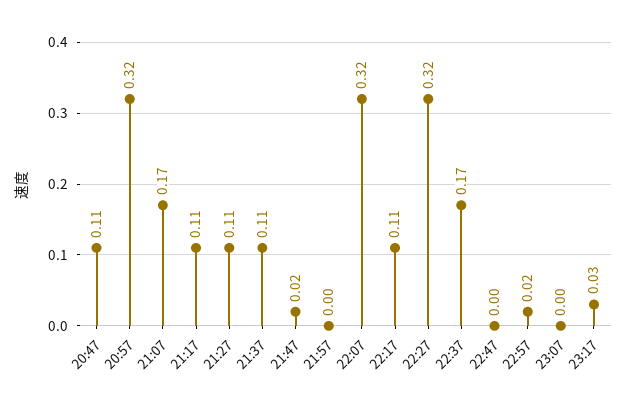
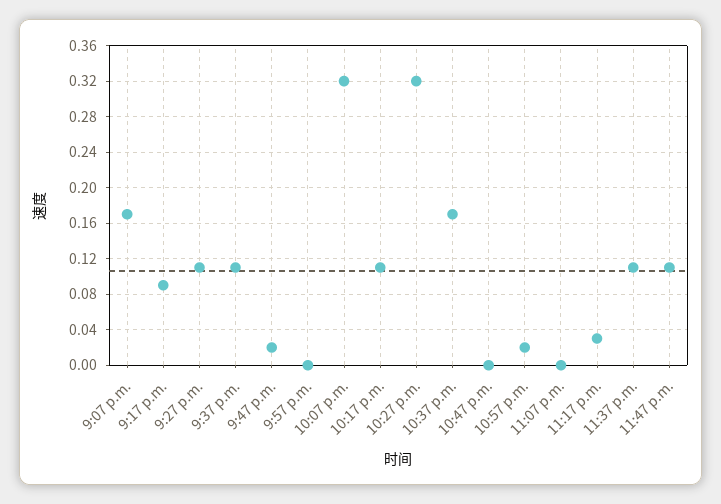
20:47: 0.11 -> none
20:57: 0.32 -> none
21:17: 0.11 -> 0.09
11:37 p.m.: none -> 0.11
11:47 p.m.: none -> 0.11

